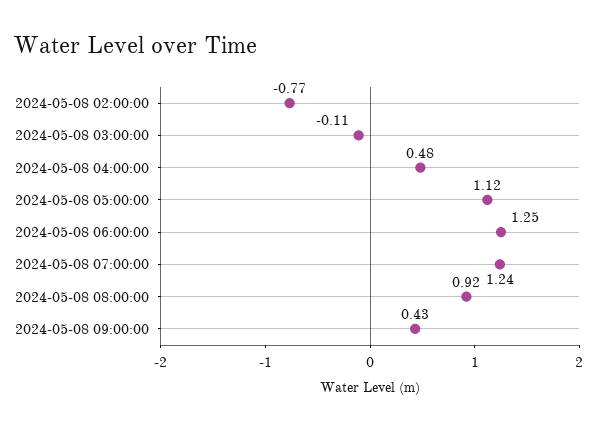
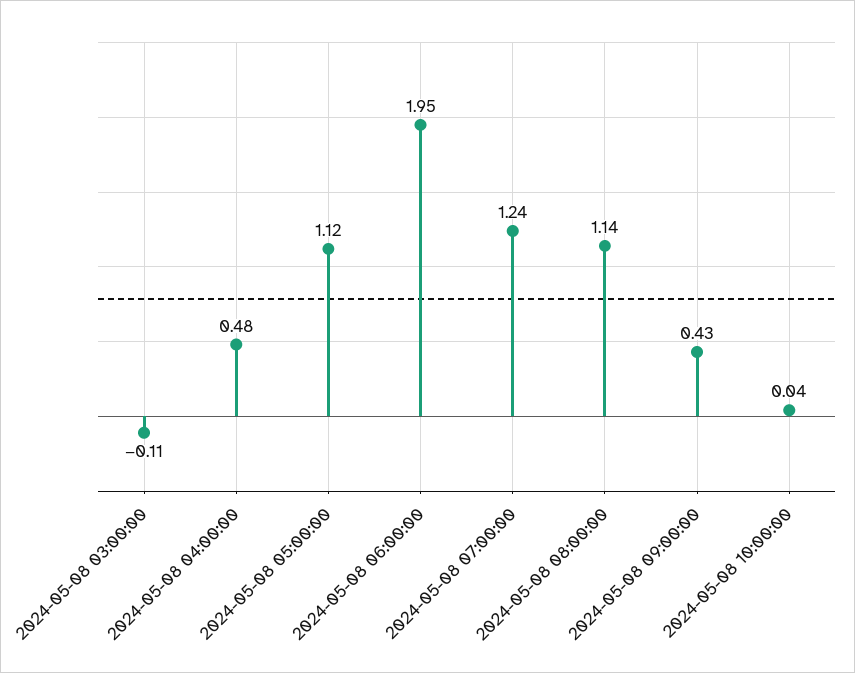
2024-05-08 02:00:00: -0.77 -> none
2024-05-08 06:00:00: 1.25 -> 1.95
2024-05-08 08:00:00: 0.92 -> 1.14
2024-05-08 10:00:00: none -> 0.04

